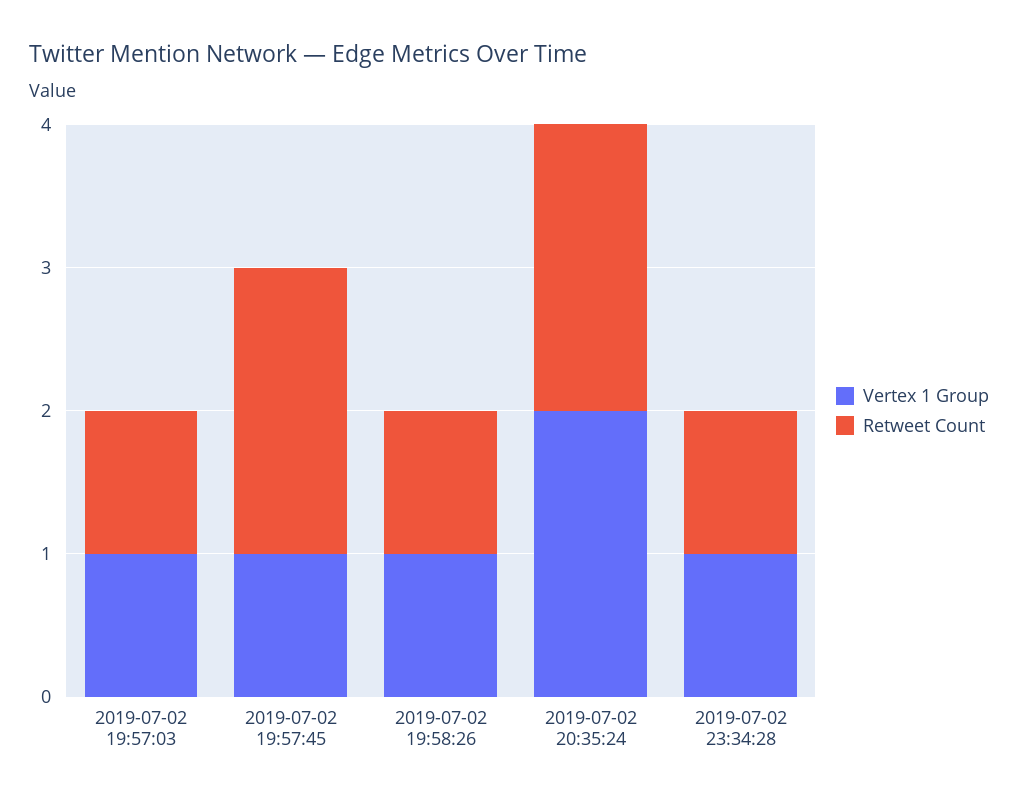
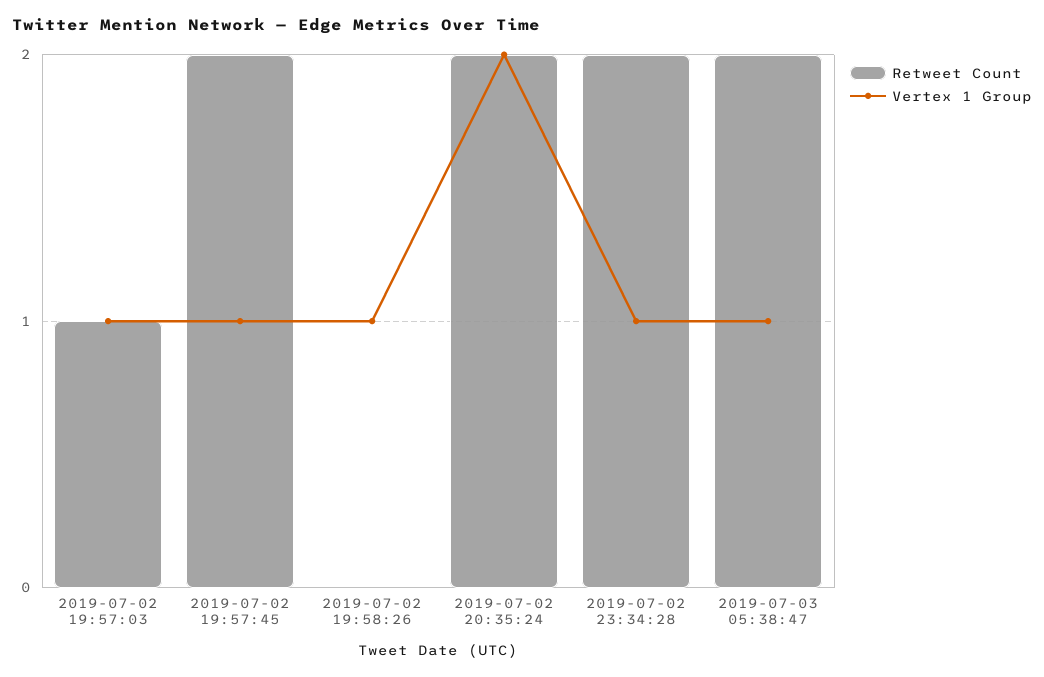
Retweet Count, 2019-07-02 19:58:26: 1 -> 0
Retweet Count, 2019-07-02 23:34:28: 1 -> 2
Retweet Count, 2019-07-03 05:38:47: none -> 2
Vertex 1 Group, 2019-07-03 05:38:47: none -> 1

